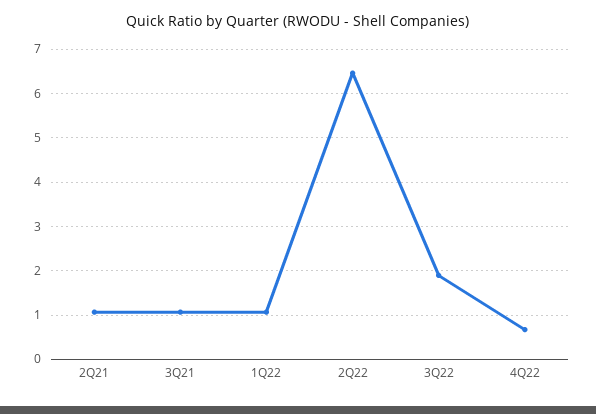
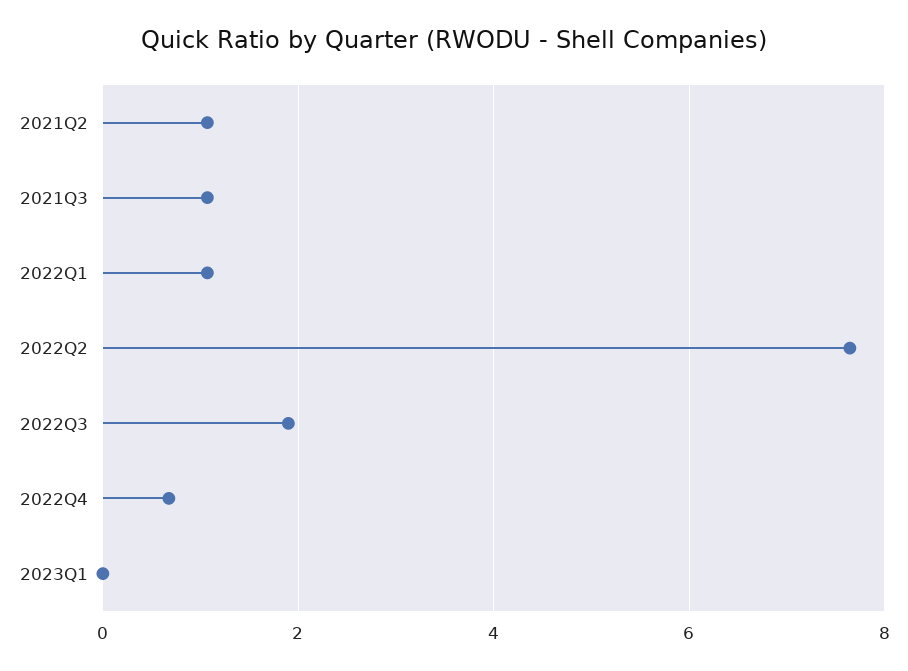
2Q22: 6.4 -> 7.6
2023Q1: none -> 0

